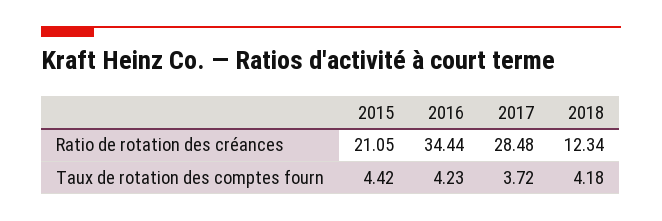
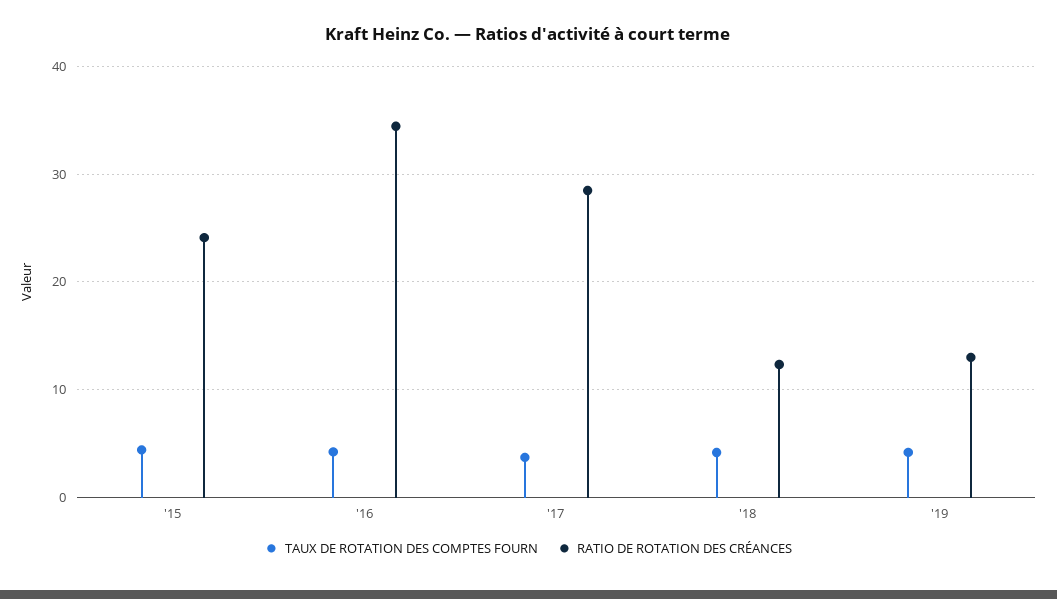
Ratio de rotation des créances, 2015: 21.05 -> 24
Taux de rotation des comptes fourn, '19: none -> 4
Ratio de rotation des créances, '19: none -> 13

